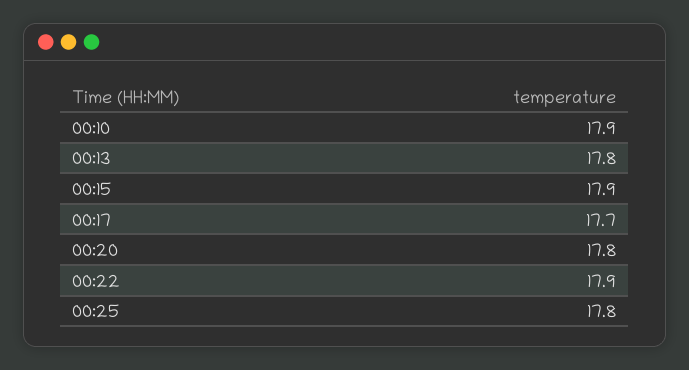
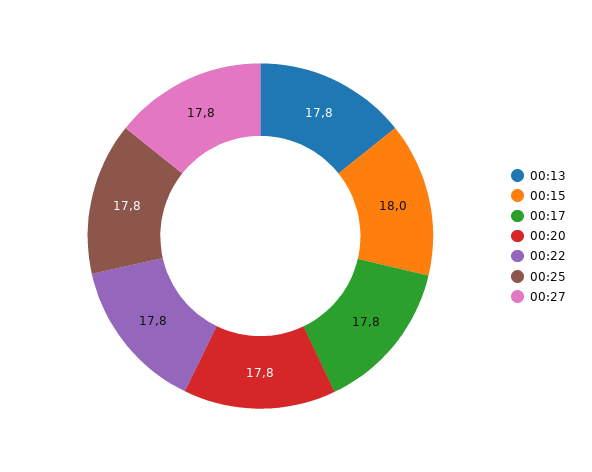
00:10: 17.9 -> none
00:15: 17.9 -> 18
00:17: 17.7 -> 17.8
00:22: 17.9 -> 17.8
00:27: none -> 17.8

